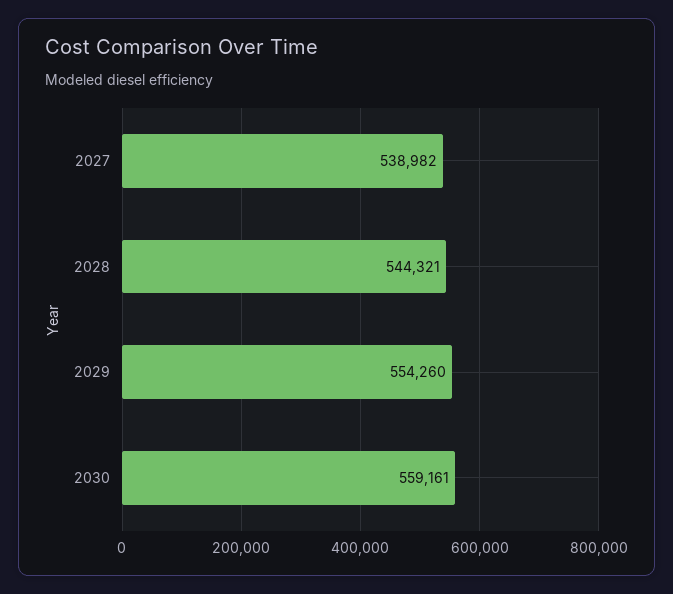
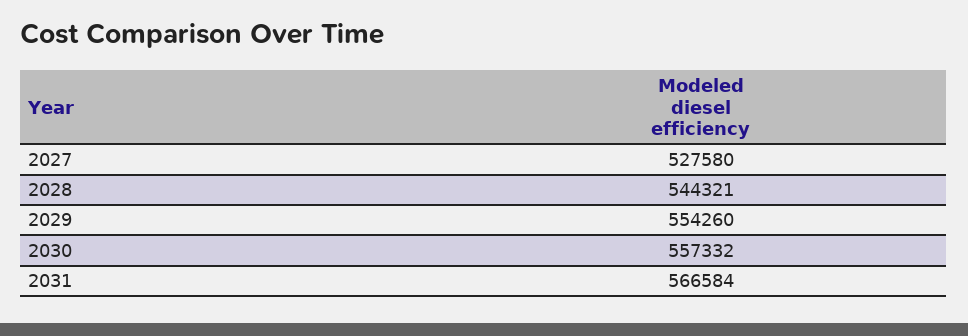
2027: 538982 -> 527580
2030: 559161 -> 557332
2031: none -> 566584

